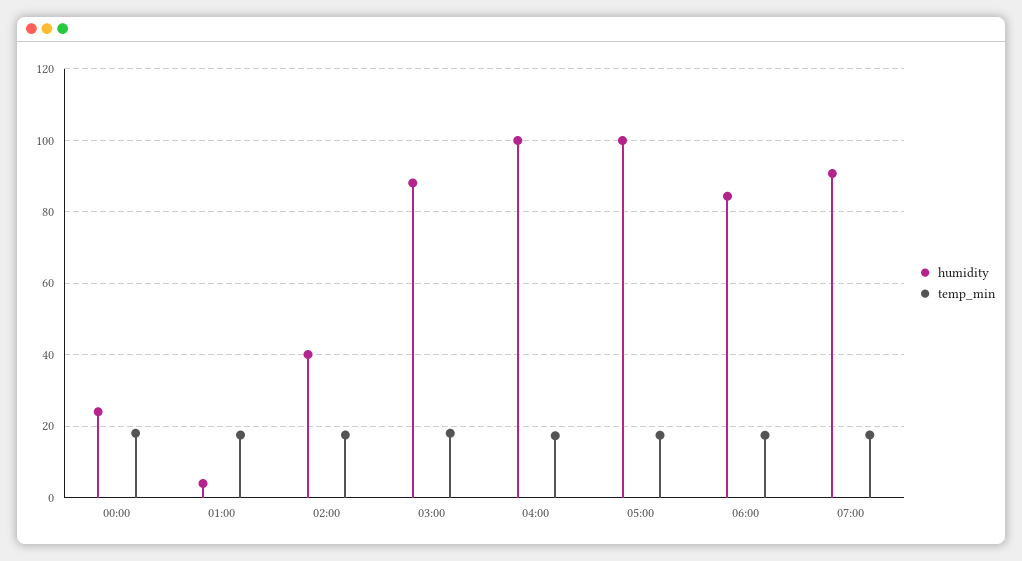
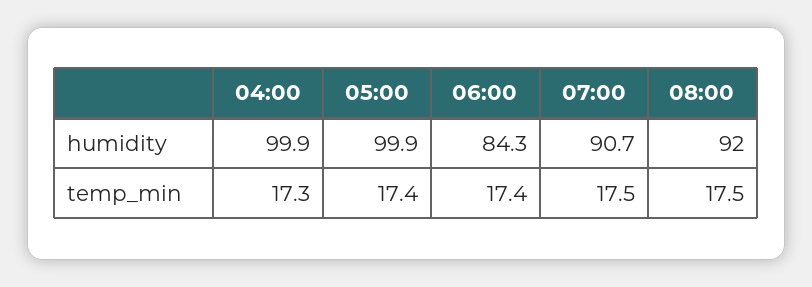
humidity, 00:00: 24 -> none
temp_min, 00:00: 18 -> none
humidity, 01:00: 4 -> none
temp_min, 01:00: 18 -> none
humidity, 02:00: 40 -> none
temp_min, 02:00: 18 -> none
humidity, 03:00: 88 -> none
temp_min, 03:00: 18 -> none
humidity, 08:00: none -> 92
temp_min, 08:00: none -> 17.5

